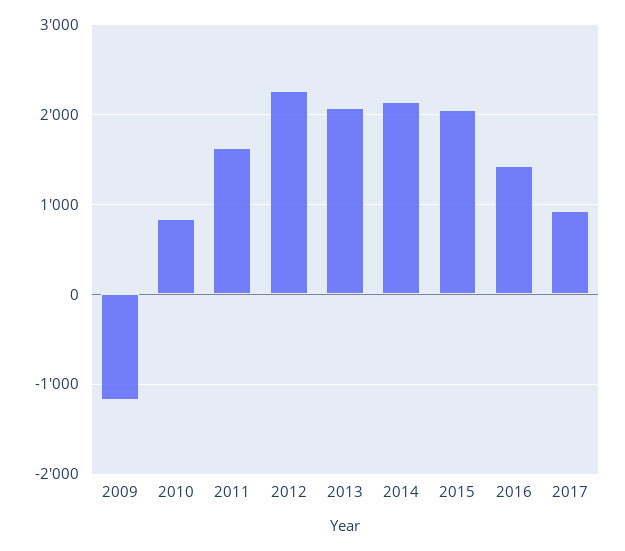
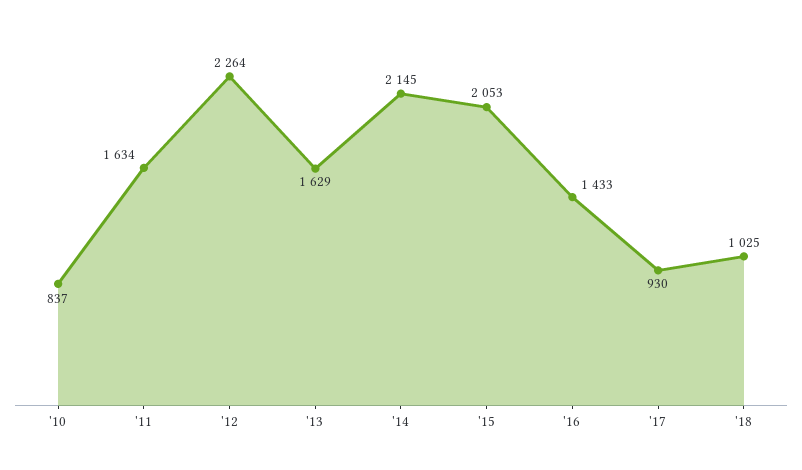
2009: -1200 -> none
2013: 2100 -> 1629
'18: none -> 1025

